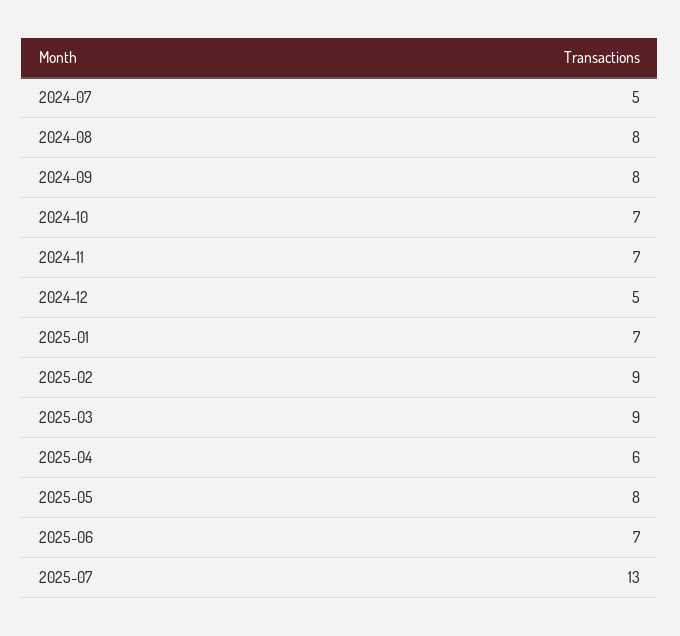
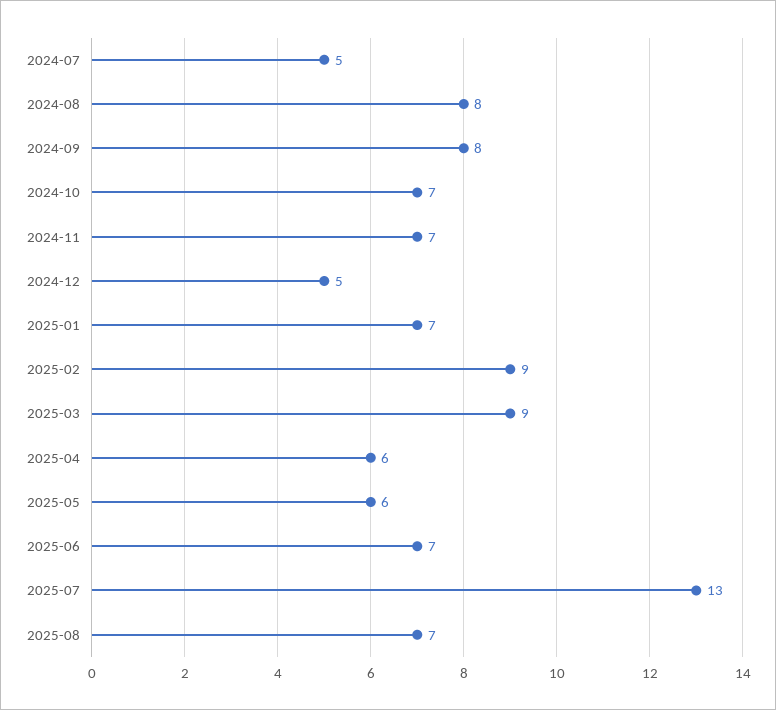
2025-05: 8 -> 6
2025-08: none -> 7

